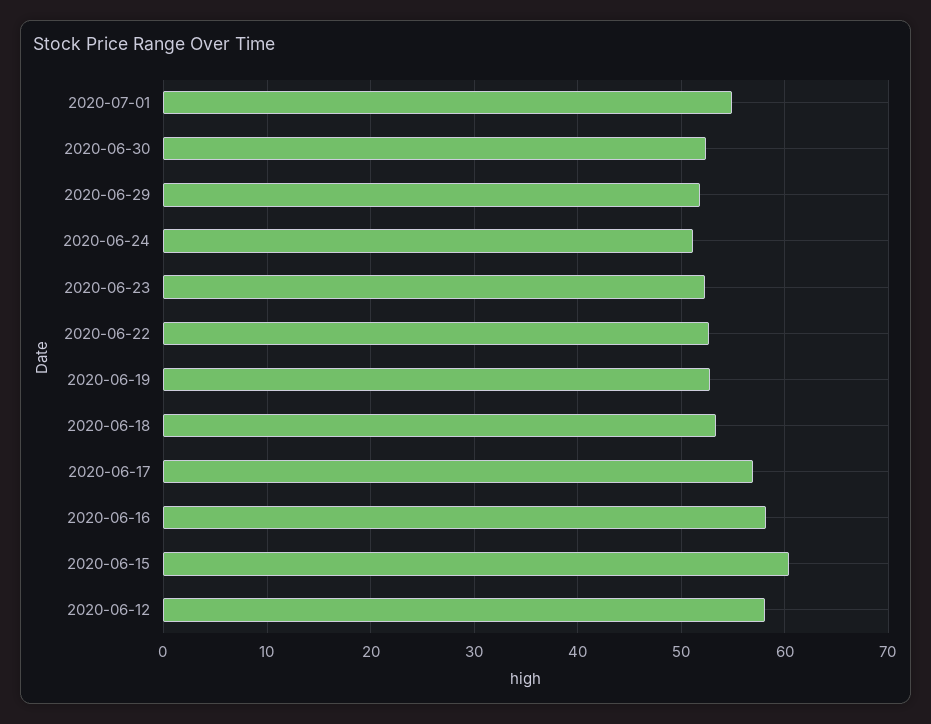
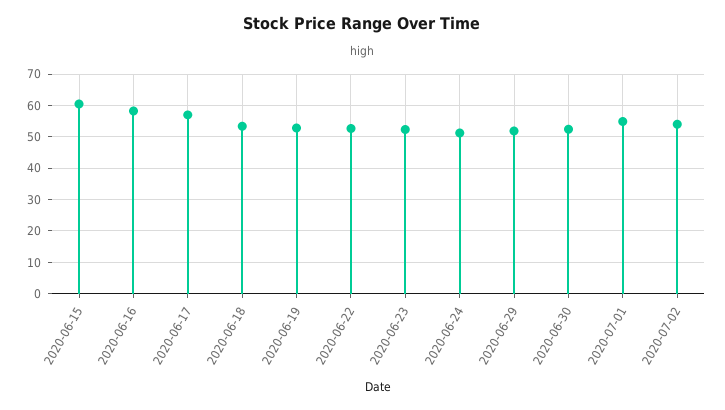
2020-06-12: 58 -> none
2020-07-02: none -> 54

